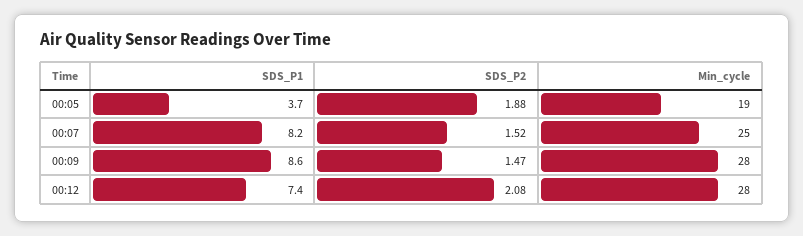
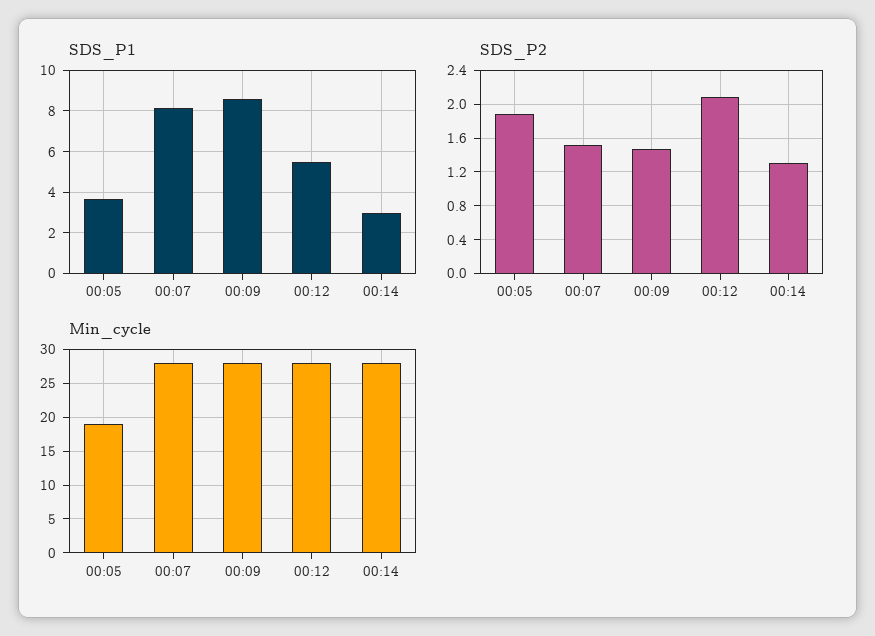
Min_cycle, 00:07: 25 -> 28
SDS_P1, 00:12: 7.4 -> 5.5
SDS_P1, 00:14: none -> 3
SDS_P2, 00:14: none -> 1.3
Min_cycle, 00:14: none -> 28

